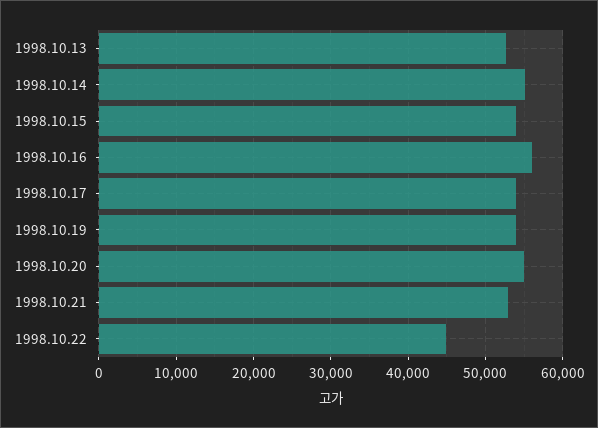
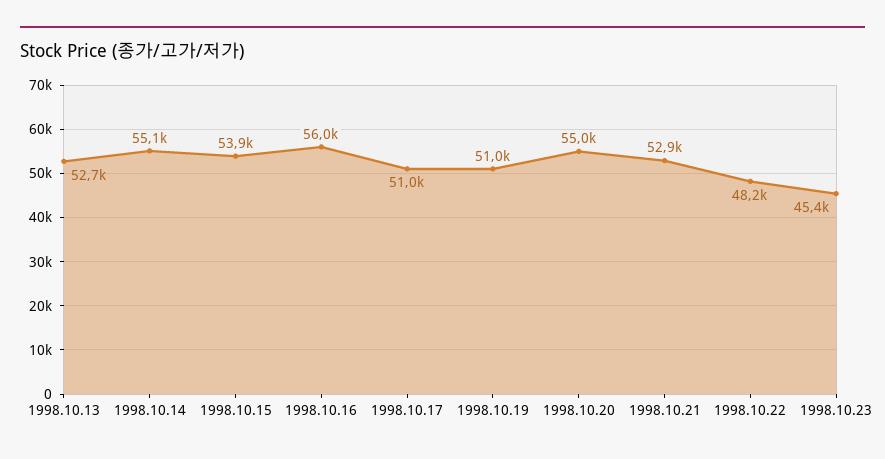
1998.10.17: 54000 -> 51000
1998.10.19: 54000 -> 51000
1998.10.22: 45000 -> 48200
1998.10.23: none -> 45400

